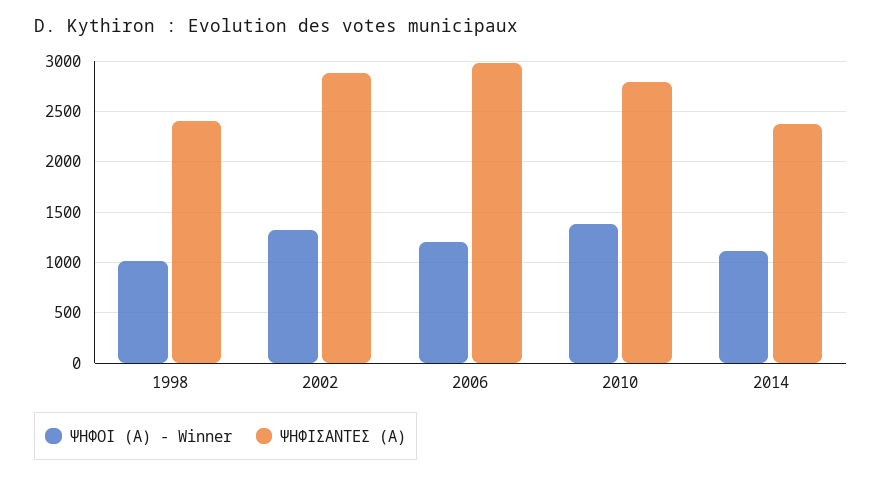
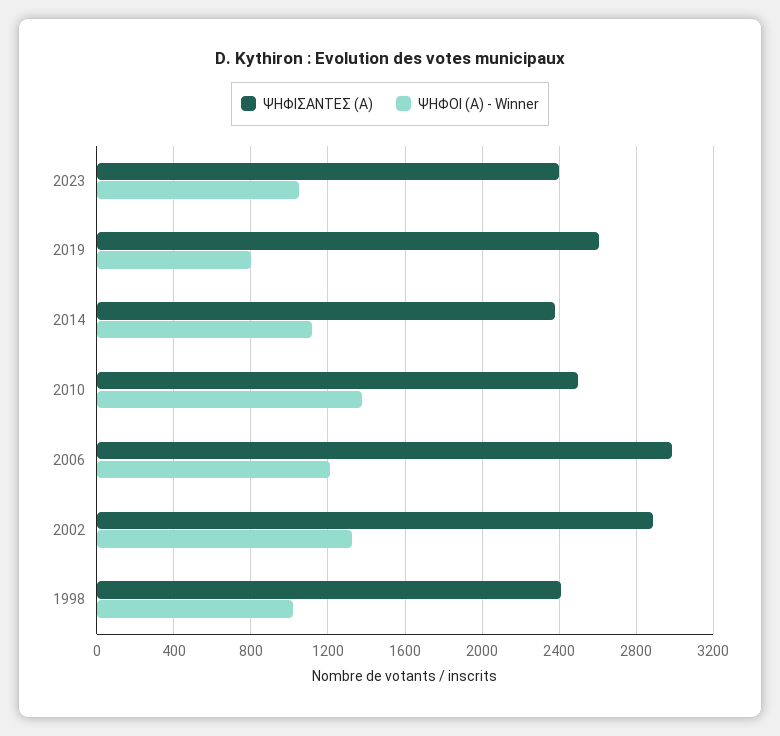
ΨΗΦΙΣΑΝΤΕΣ (Α), 2010: 2800 -> 2500
ΨΗΦΙΣΑΝΤΕΣ (Α), 2023: none -> 2400
ΨΗΦΟΙ (Α) - Winner, 2023: none -> 1050
ΨΗΦΙΣΑΝΤΕΣ (Α), 2019: none -> 2600
ΨΗΦΟΙ (Α) - Winner, 2019: none -> 800

